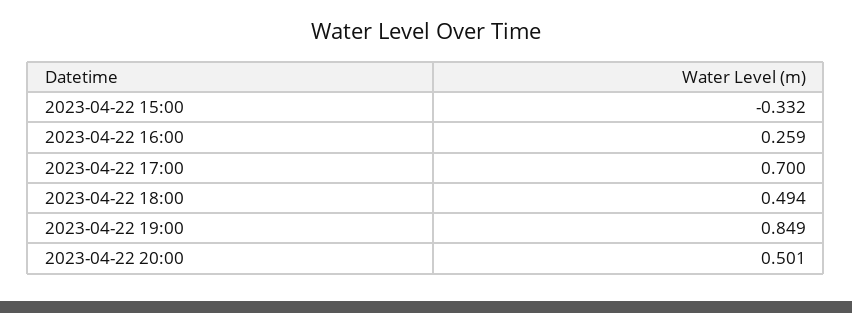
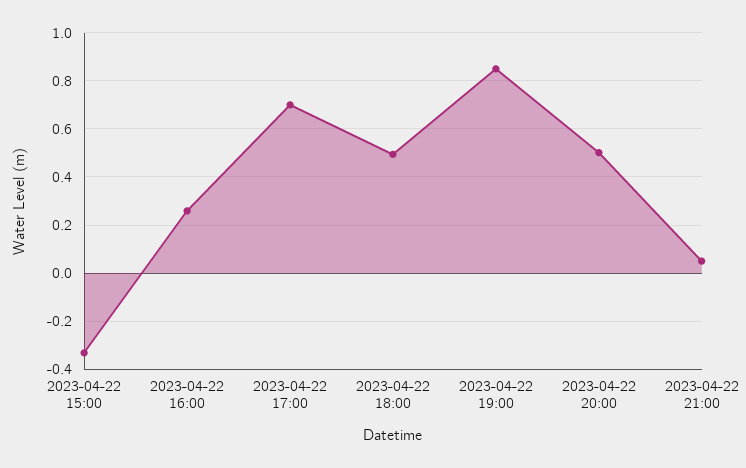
2023-04-22 21:00: none -> 0.05

